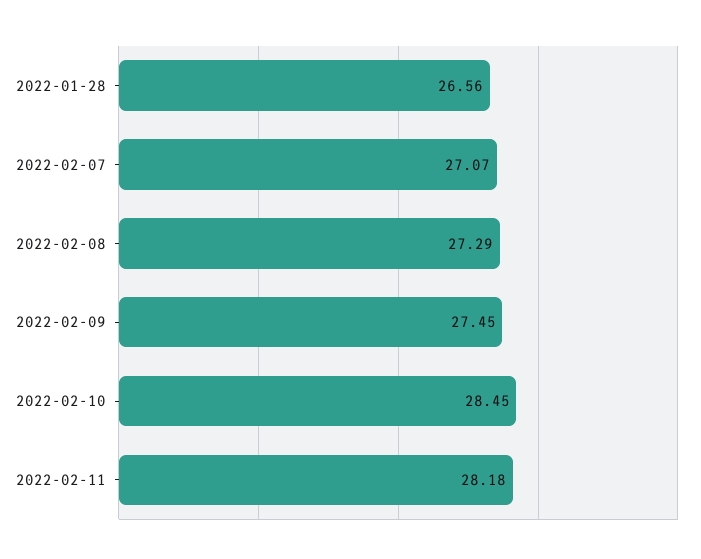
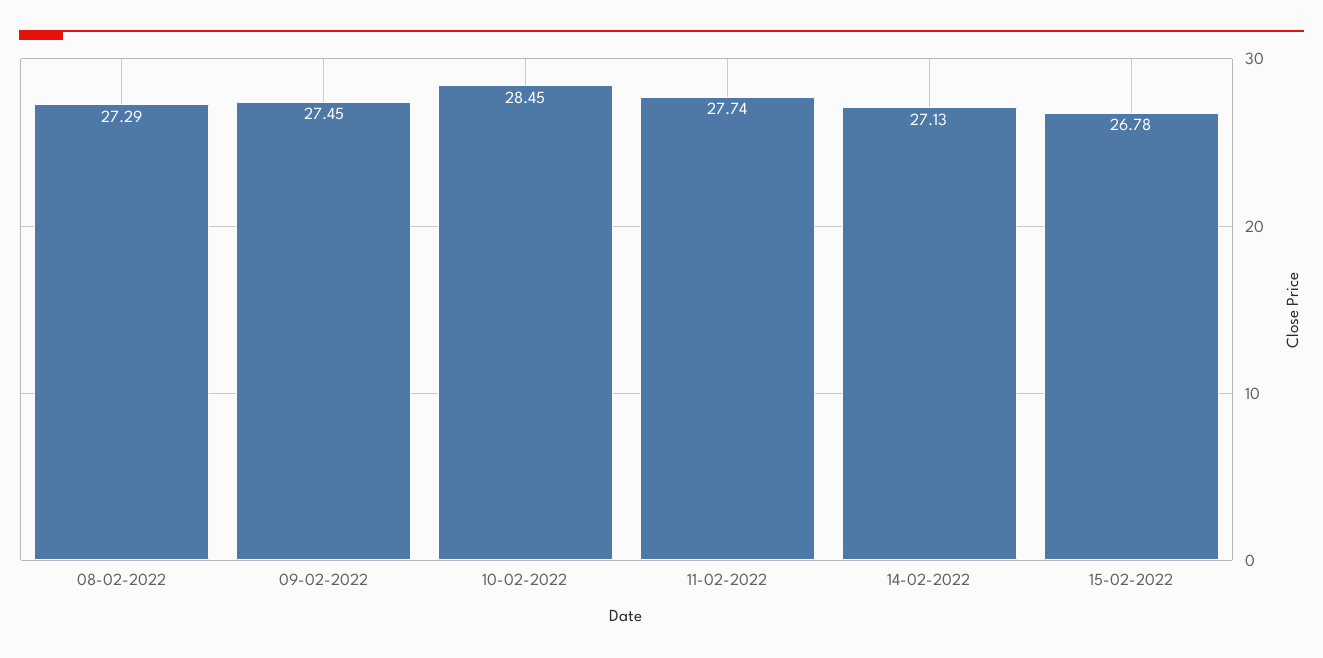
2022-01-28: 26.56 -> none
2022-02-07: 27.07 -> none
2022-02-11: 28.18 -> 27.74
14-02-2022: none -> 27.13
15-02-2022: none -> 26.78

